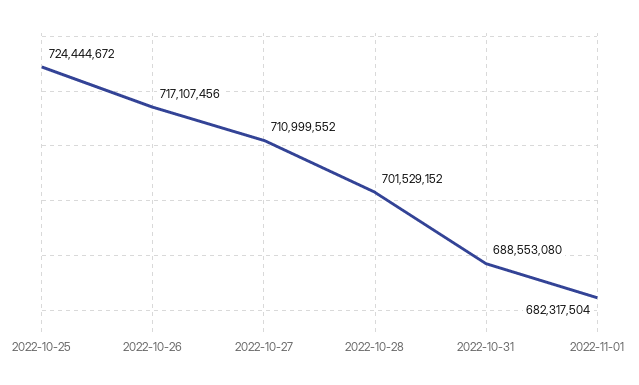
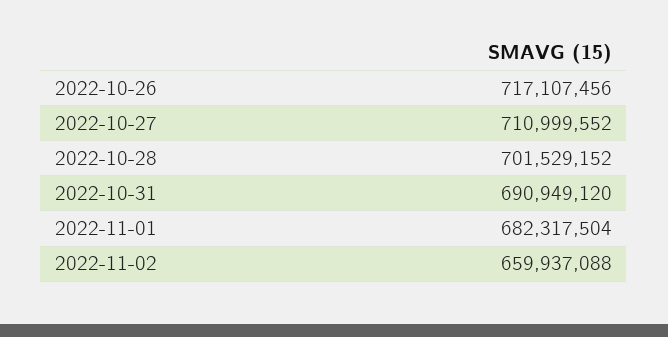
2022-10-25: 724444672 -> none
2022-10-31: 688553080 -> 690949120
2022-11-02: none -> 659937088

